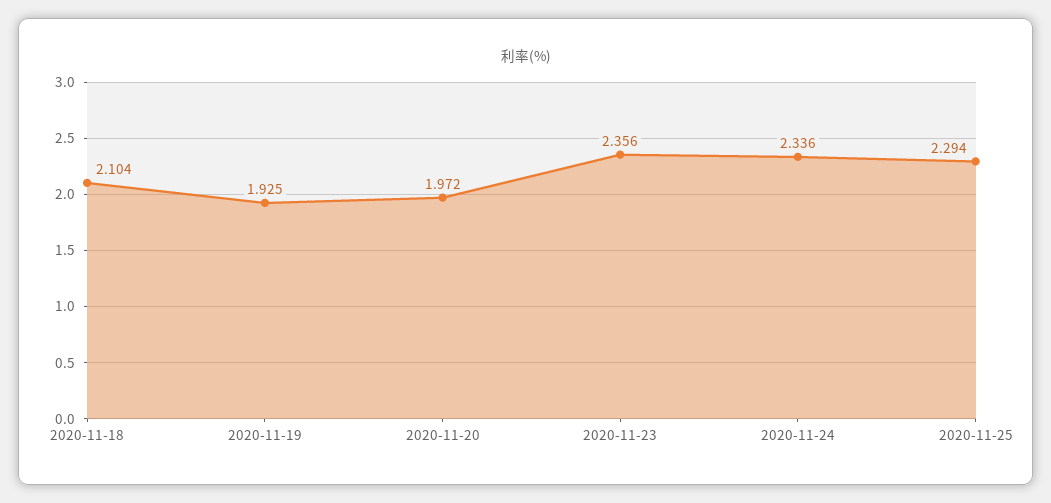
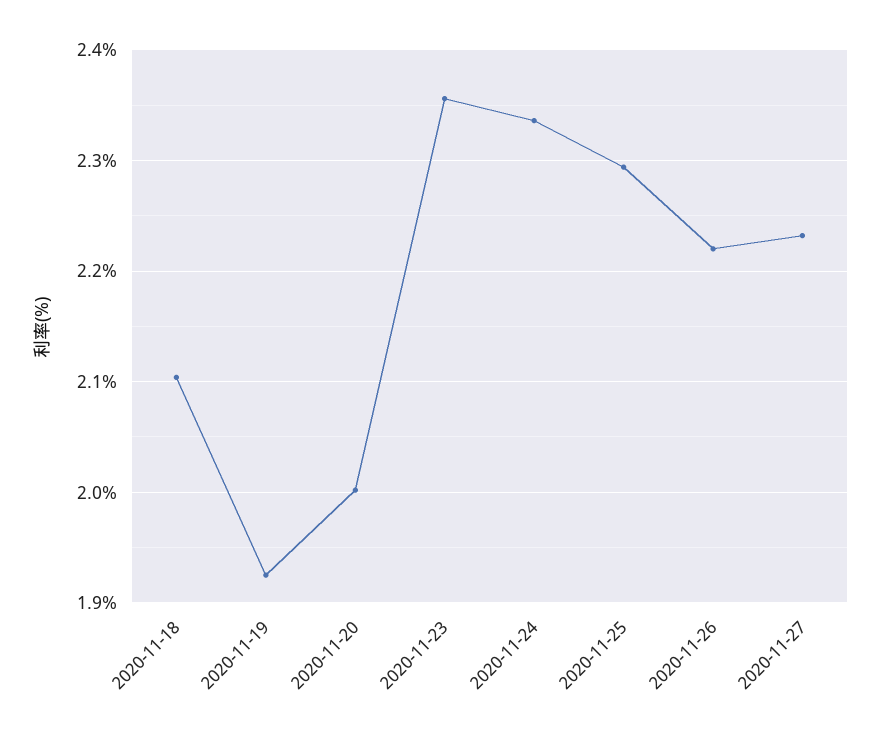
2020-11-20: 1.972 -> 2
2020-11-26: none -> 2.22
2020-11-27: none -> 2.23

